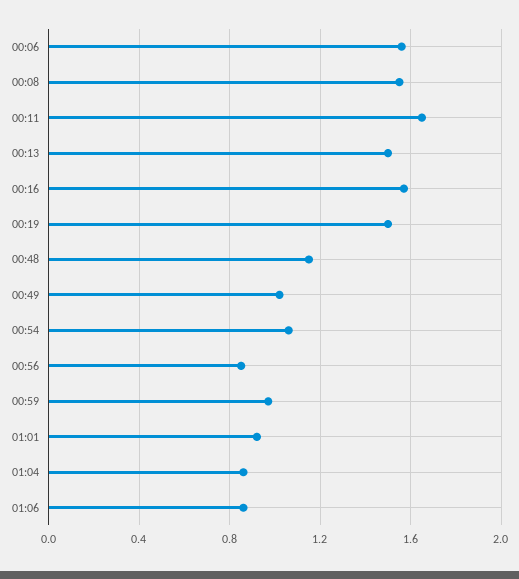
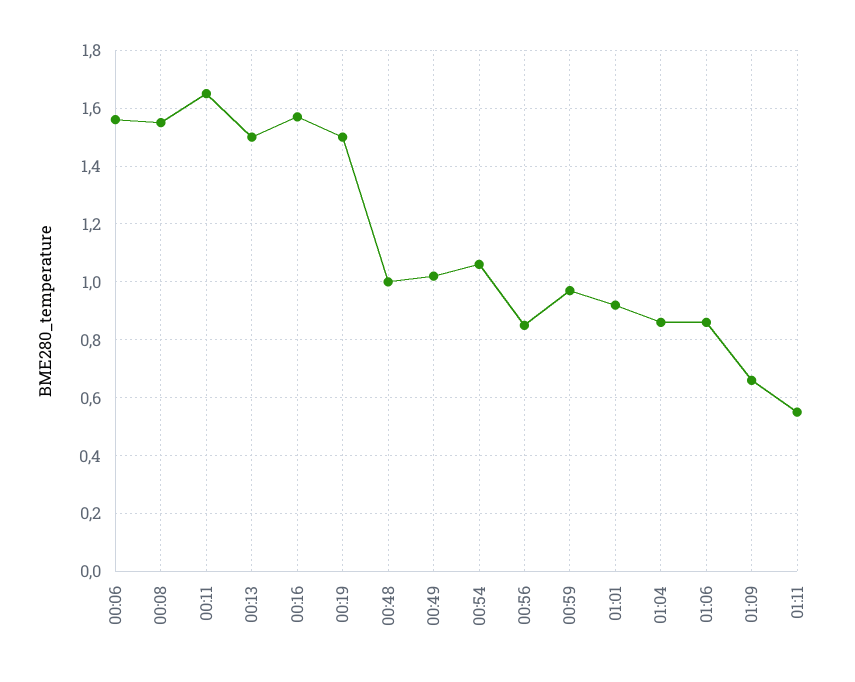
00:48: 1.15 -> 1
01:09: none -> 0.65
01:11: none -> 0.55

